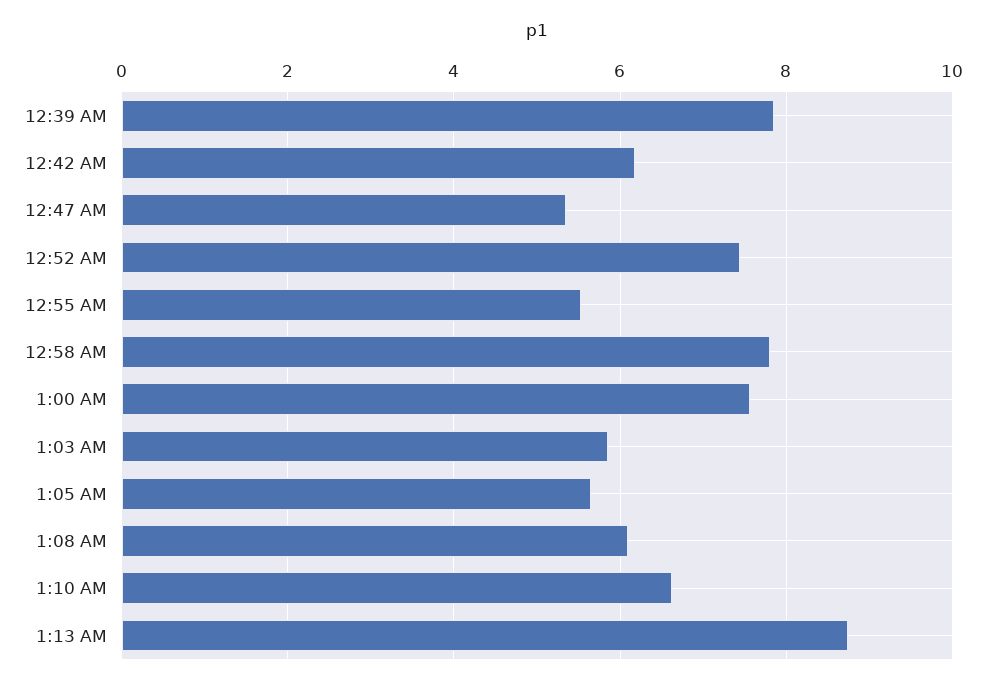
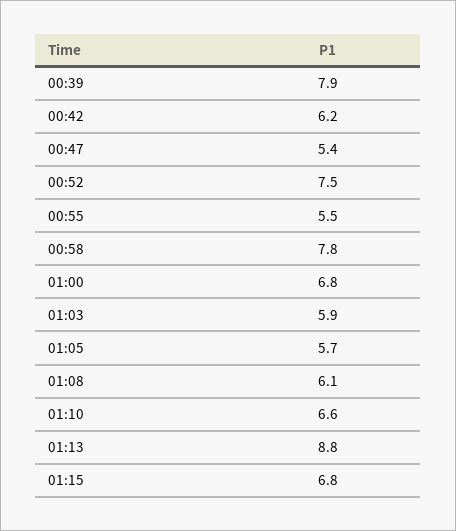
1:00 AM: 7.6 -> 6.8
01:15: none -> 6.8

